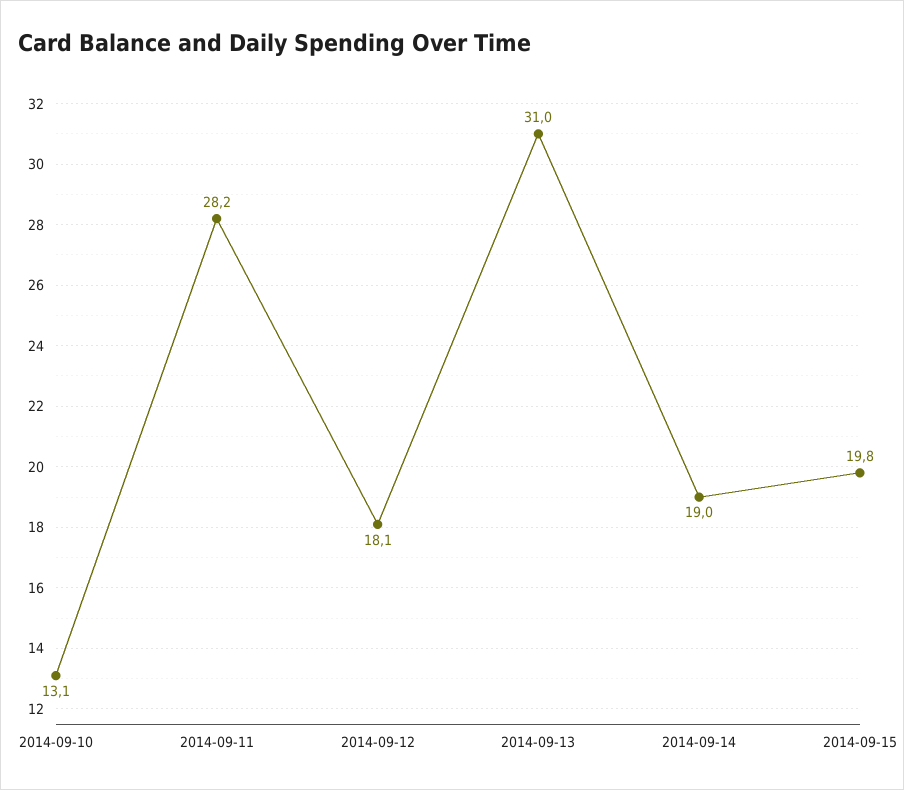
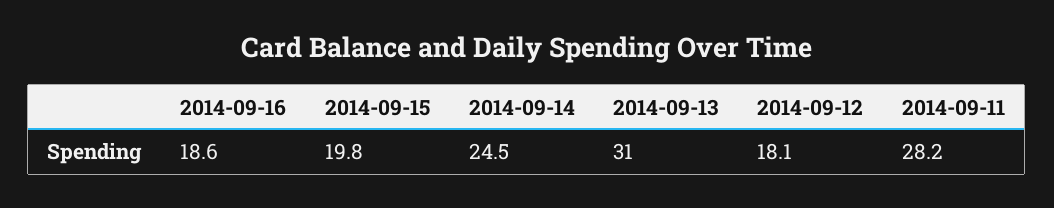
2014-09-10: 13.1 -> none
2014-09-14: 19 -> 24.5
2014-09-16: none -> 18.6

